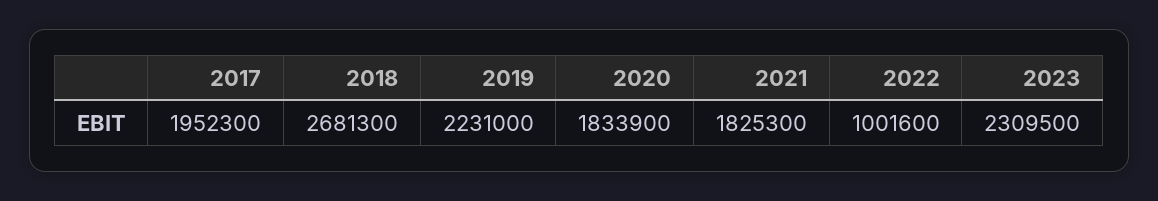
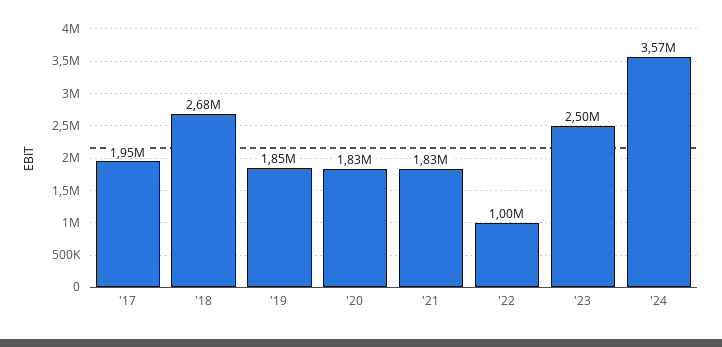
2019: 2231000 -> 1850000
2023: 2309500 -> 2500000
'24: none -> 3570000

